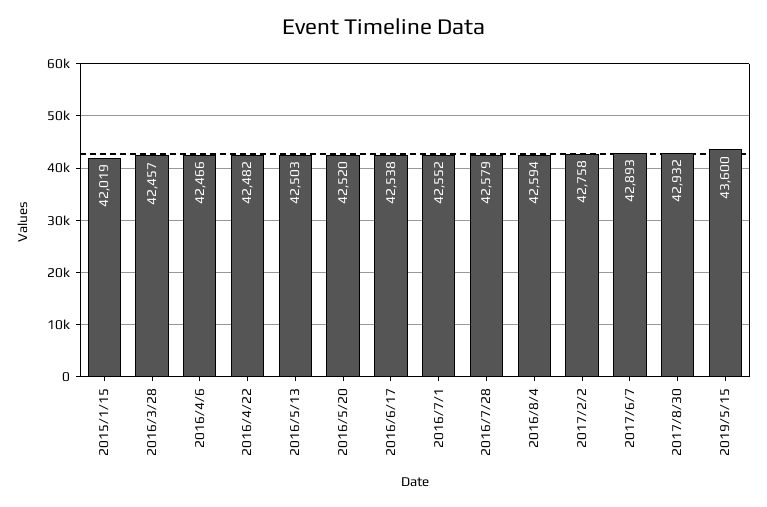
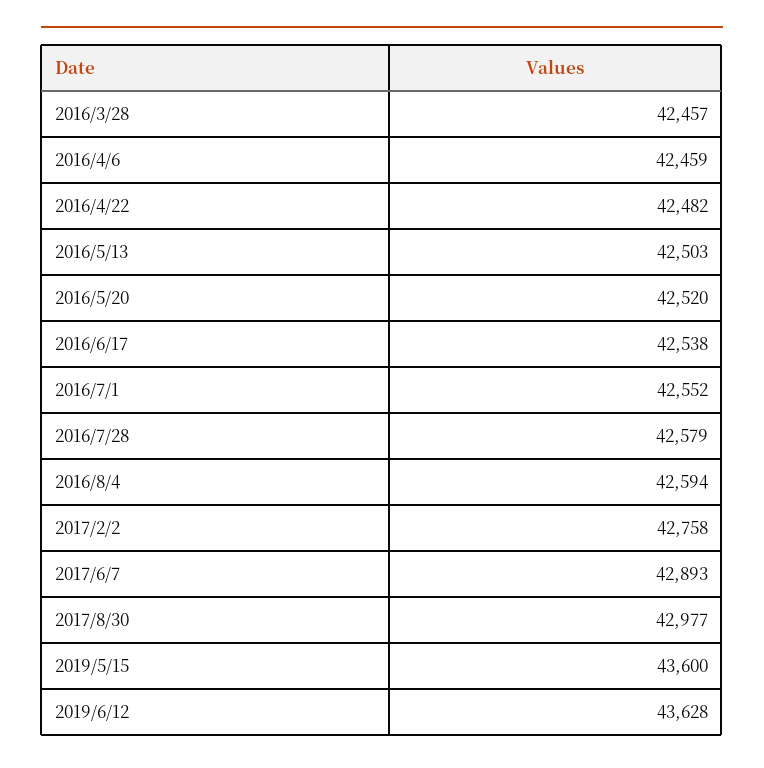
2015/1/15: 42019 -> none
2016/4/6: 42466 -> 42459
2017/8/30: 42932 -> 42977
2019/6/12: none -> 43628

